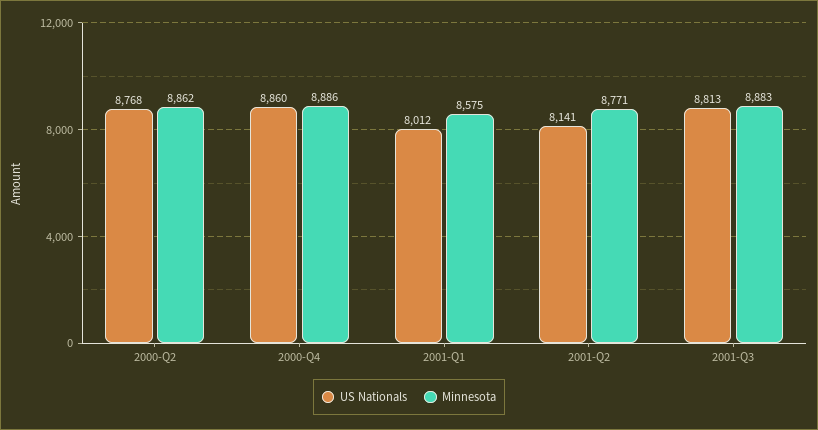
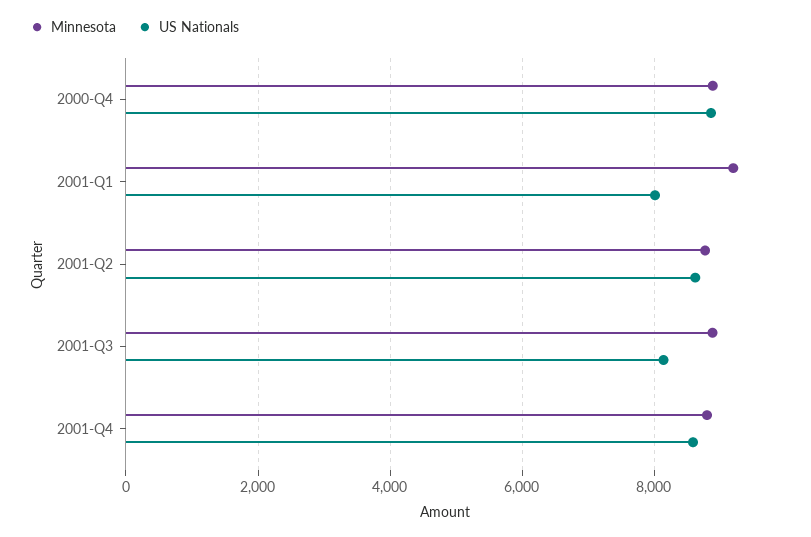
US Nationals, 2000-Q2: 8768 -> none
Minnesota, 2000-Q2: 8862 -> none
Minnesota, 2001-Q1: 8575 -> 9200
US Nationals, 2001-Q2: 8141 -> 8600
US Nationals, 2001-Q3: 8813 -> 8200
Minnesota, 2001-Q4: none -> 8800
US Nationals, 2001-Q4: none -> 8600

